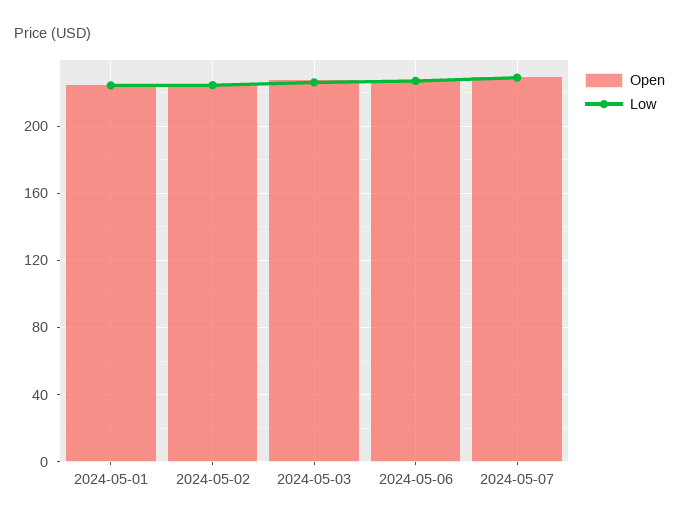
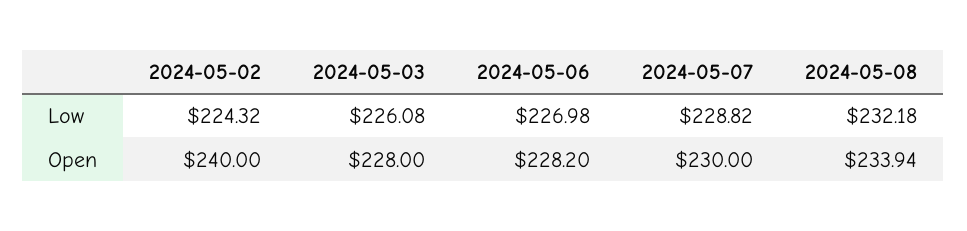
Open, 2024-05-01: 225 -> none
Low, 2024-05-01: 225 -> none
Open, 2024-05-02: 225 -> 240
Low, 2024-05-08: none -> 232.18
Open, 2024-05-08: none -> 233.94

